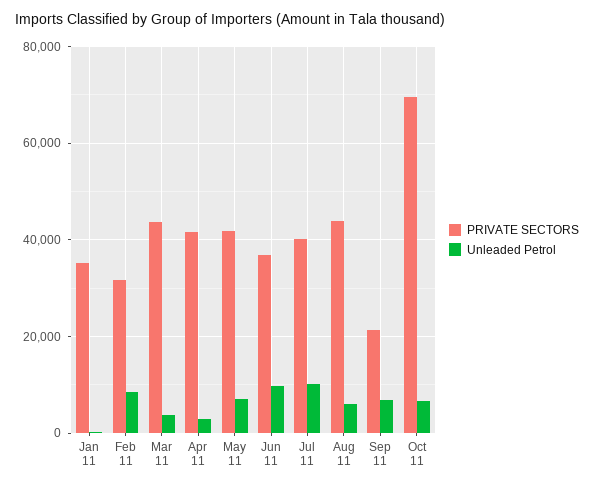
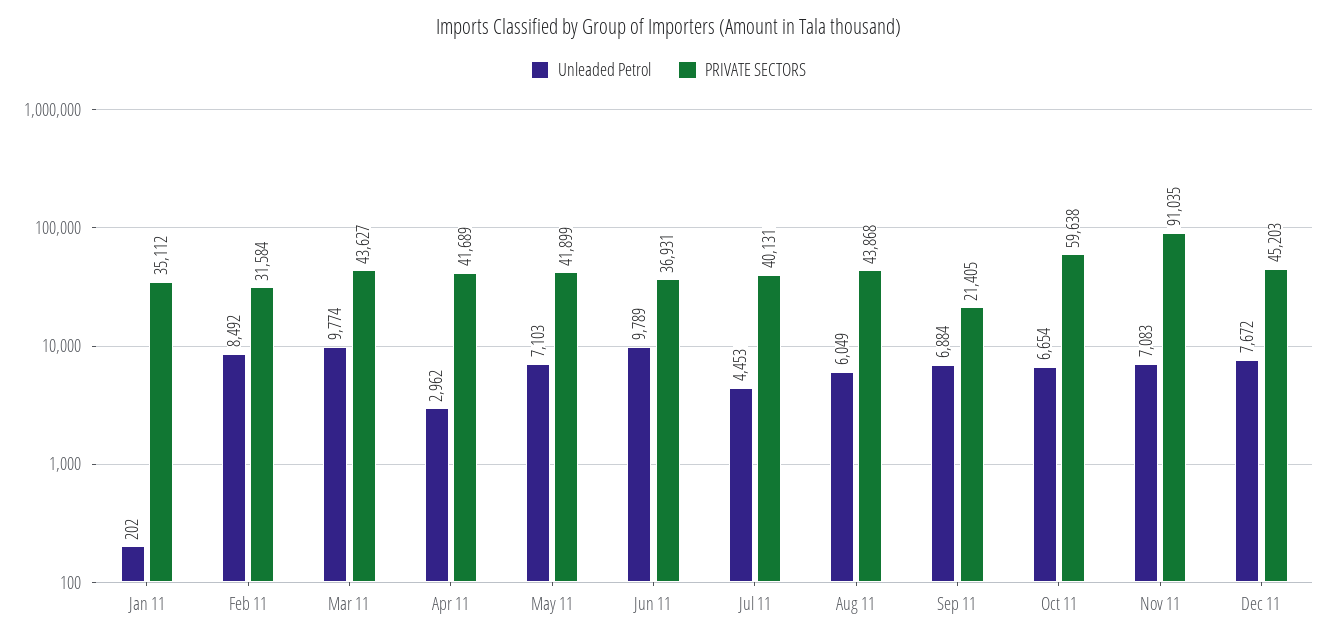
Unleaded Petrol, Mar 11: 4000 -> 9774
Unleaded Petrol, Jul 11: 10000 -> 4453
PRIVATE SECTORS, Oct 11: 70000 -> 59638
Unleaded Petrol, Nov 11: none -> 7083
PRIVATE SECTORS, Nov 11: none -> 91035
Unleaded Petrol, Dec 11: none -> 7672
PRIVATE SECTORS, Dec 11: none -> 45203

